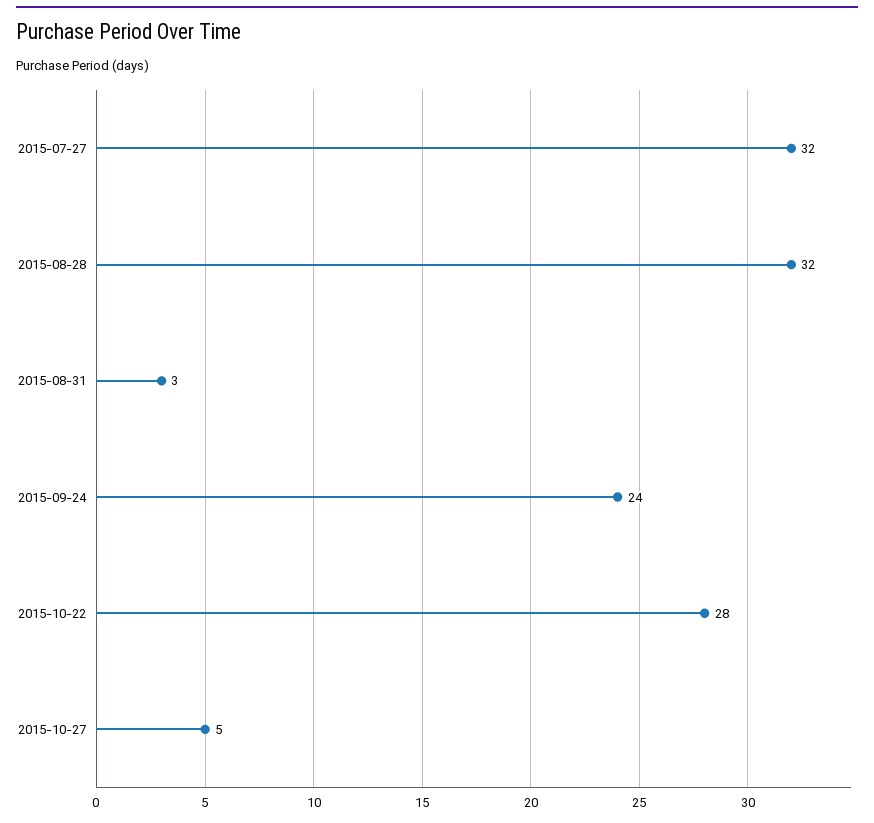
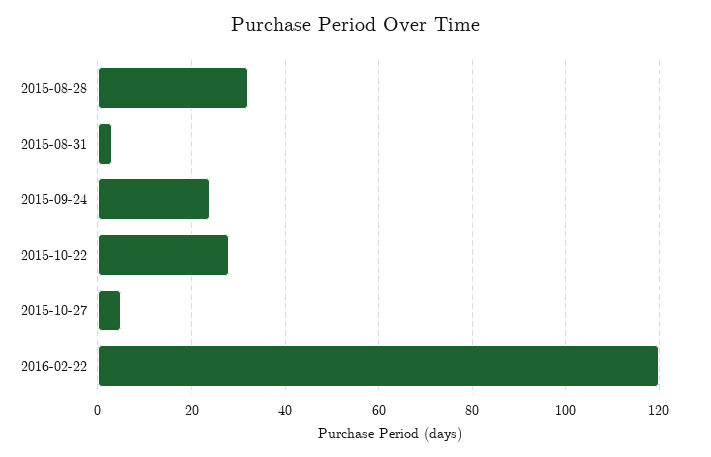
2015-07-27: 32 -> none
2016-02-22: none -> 120

